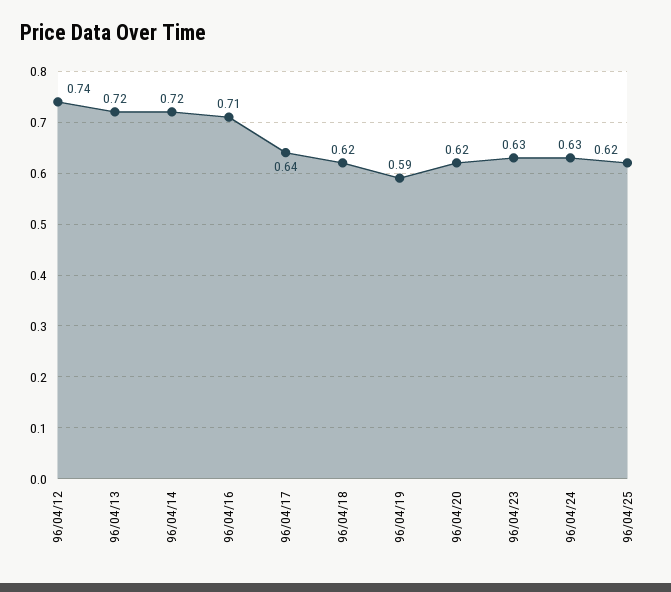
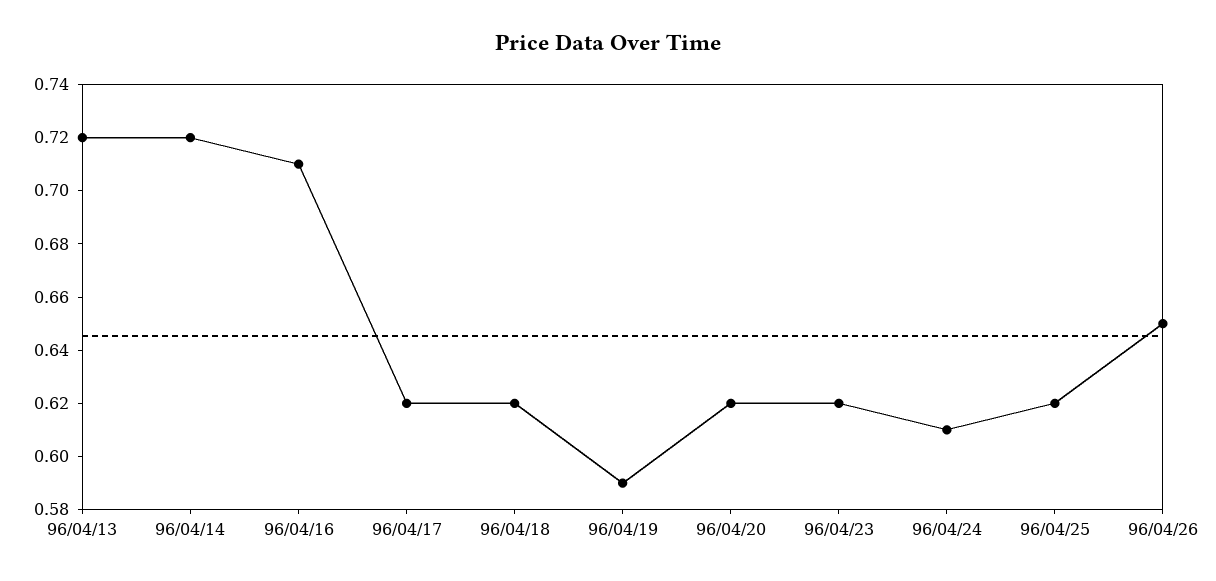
96/04/12: 0.74 -> none
96/04/17: 0.64 -> 0.62
96/04/23: 0.63 -> 0.62
96/04/24: 0.63 -> 0.61
96/04/26: none -> 0.65

